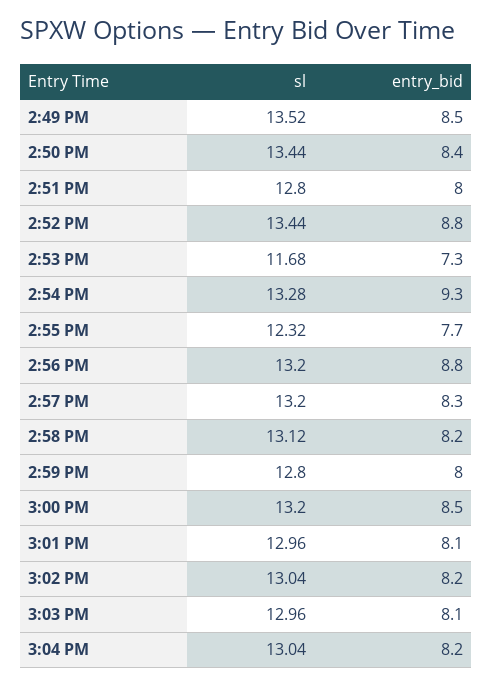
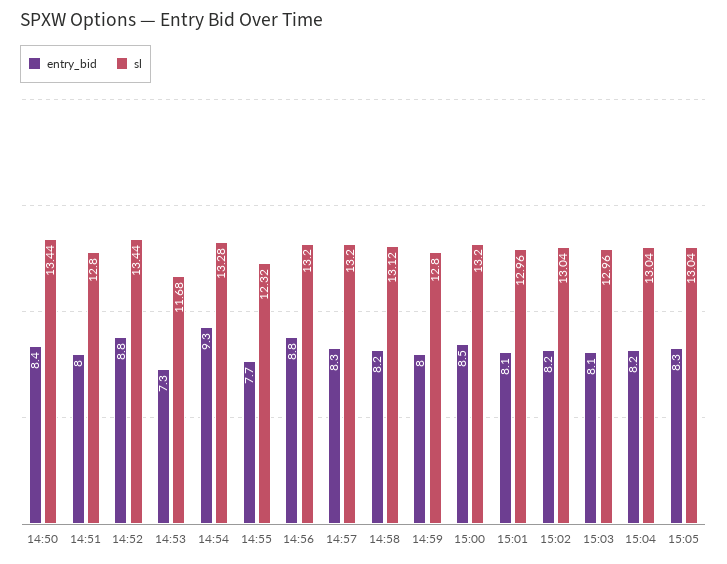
sl, 2:49 PM: 13.52 -> none
entry_bid, 2:49 PM: 8.5 -> none
entry_bid, 15:05: none -> 8.3
sl, 15:05: none -> 13.04

